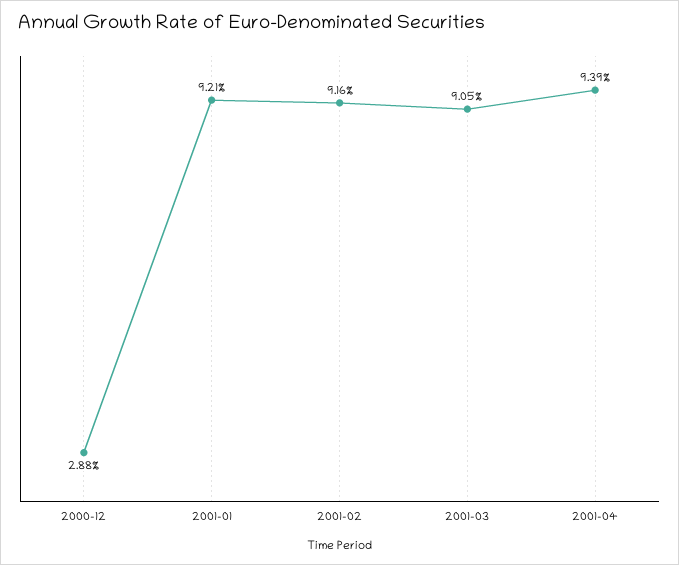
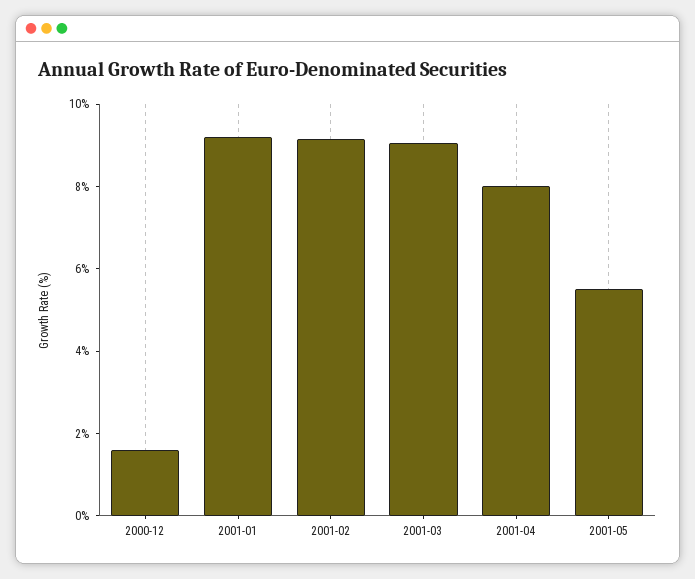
2000-12: 2.88 -> 1.5
2001-04: 9.39 -> 8
2001-05: none -> 5.5

